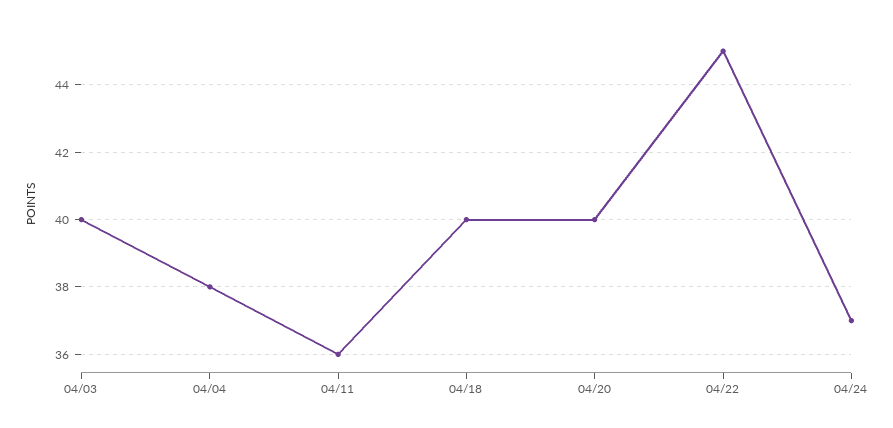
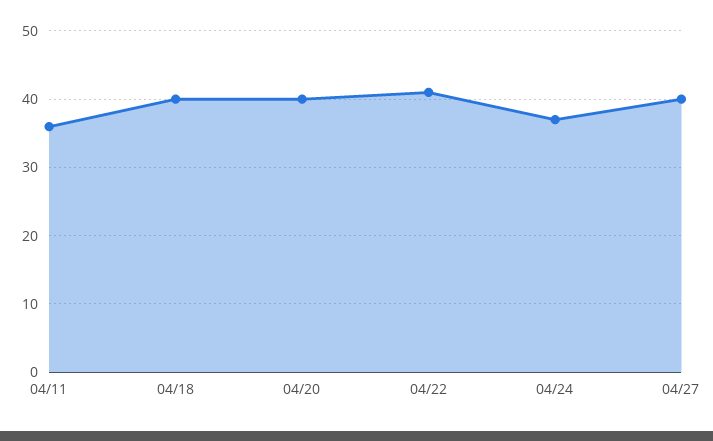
04/03: 40 -> none
04/04: 38 -> none
04/22: 45 -> 41
04/27: none -> 40

